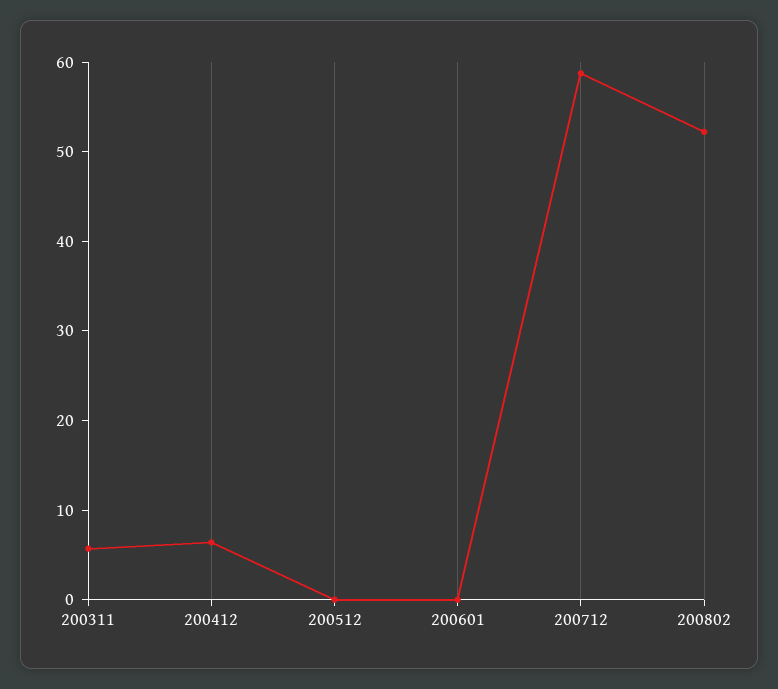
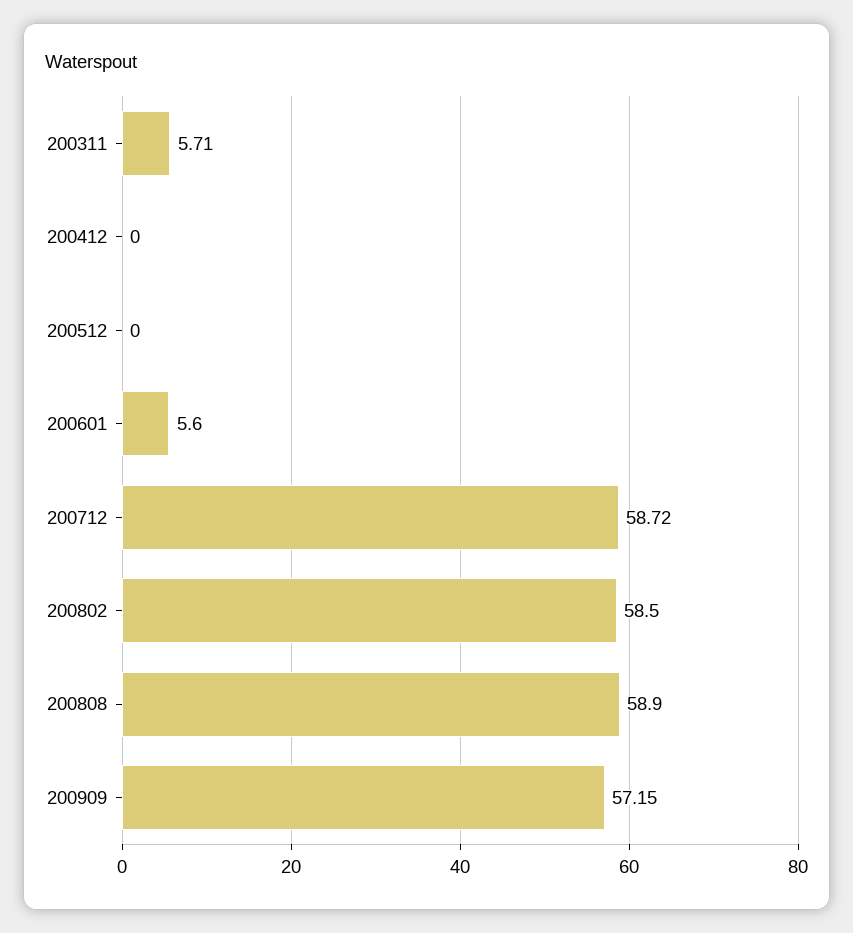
200412: 6 -> 0
200601: 0 -> 5.6
200802: 52 -> 58.5
200808: none -> 58.9
200909: none -> 57.15

